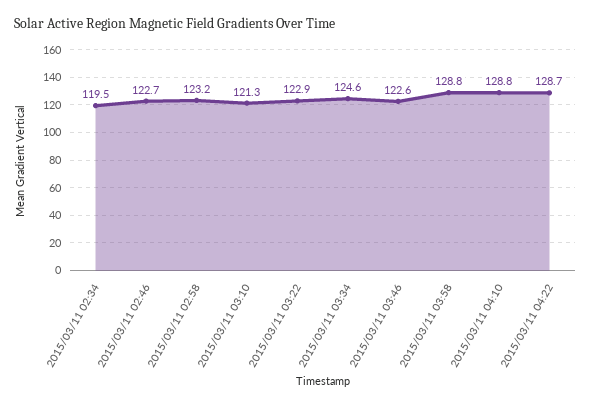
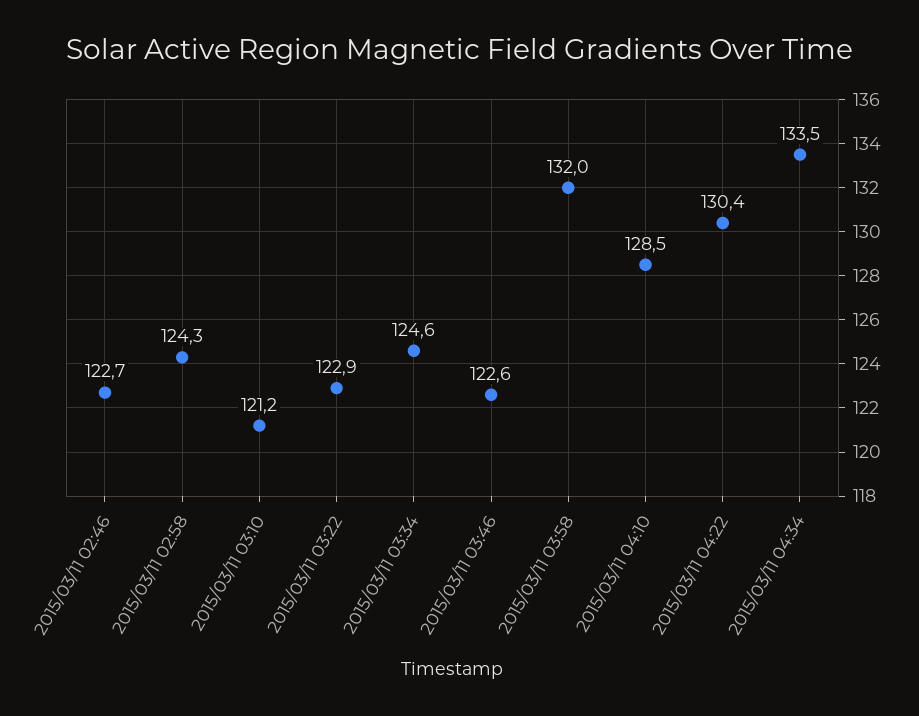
2015/03/11 02:34: 119.5 -> none
2015/03/11 02:58: 123.2 -> 124.3
2015/03/11 03:10: 121.3 -> 121.2
2015/03/11 03:58: 128.8 -> 132
2015/03/11 04:10: 128.8 -> 128.5
2015/03/11 04:22: 128.7 -> 130.4
2015/03/11 04:34: none -> 133.5

